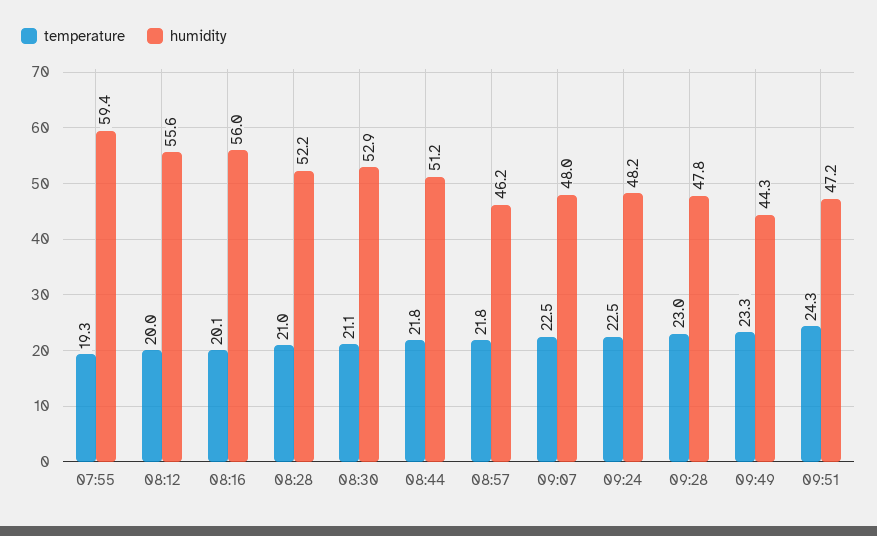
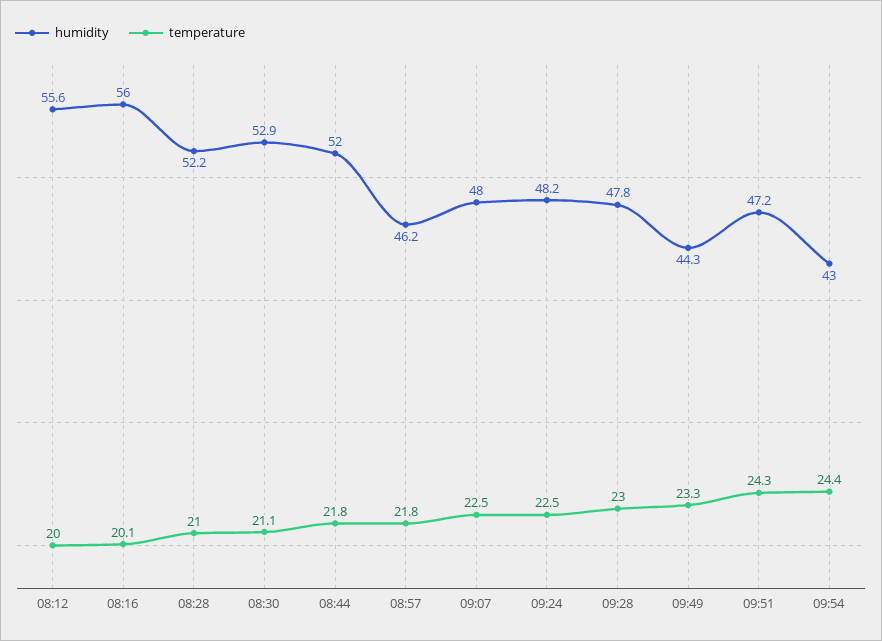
temperature, 07:55: 19.3 -> none
humidity, 07:55: 59.4 -> none
humidity, 08:44: 51.2 -> 52
humidity, 09:54: none -> 43
temperature, 09:54: none -> 24.4

